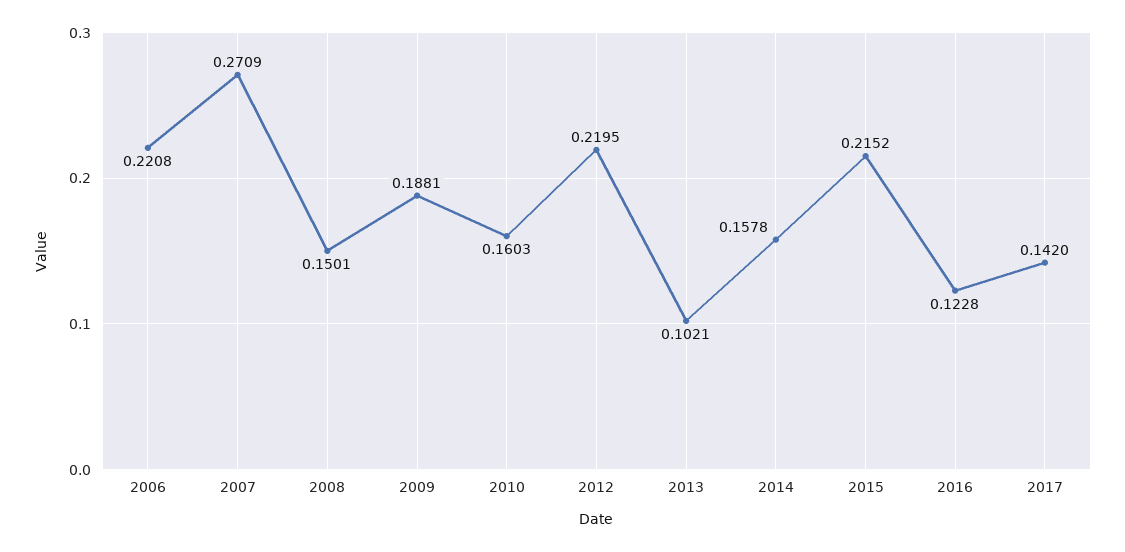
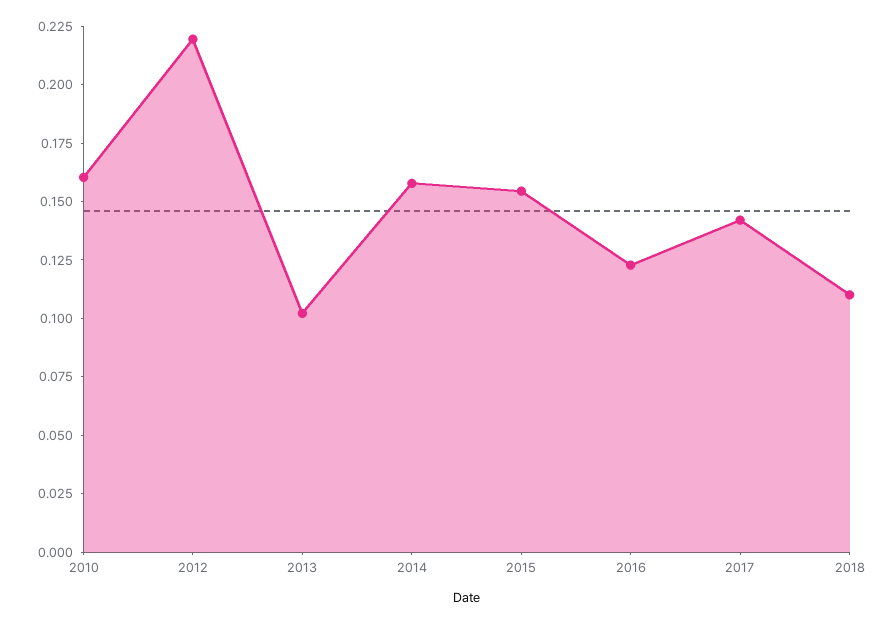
2006: 0.2208 -> none
2007: 0.2709 -> none
2008: 0.1501 -> none
2009: 0.1881 -> none
2015: 0.2152 -> 0.155
2018: none -> 0.11

